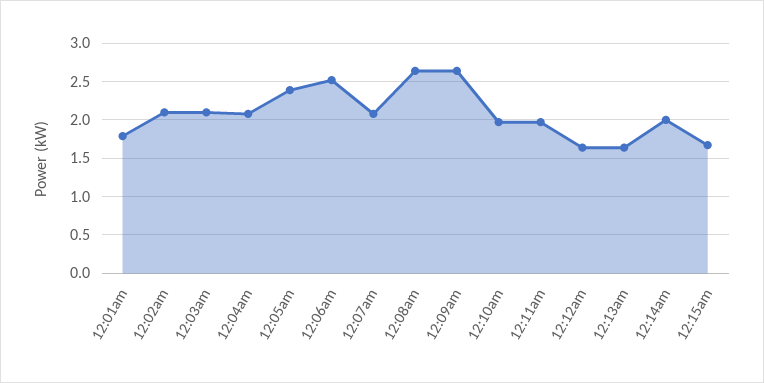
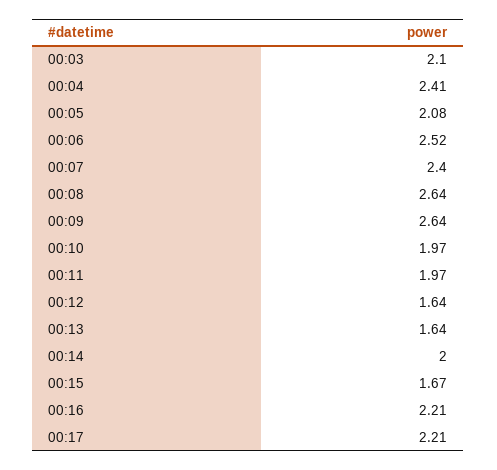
12:01am: 1.8 -> none
12:02am: 2.1 -> none
12:04am: 2.1 -> 2.41
12:05am: 2.4 -> 2.08
12:07am: 2.1 -> 2.4
00:16: none -> 2.21
00:17: none -> 2.21

